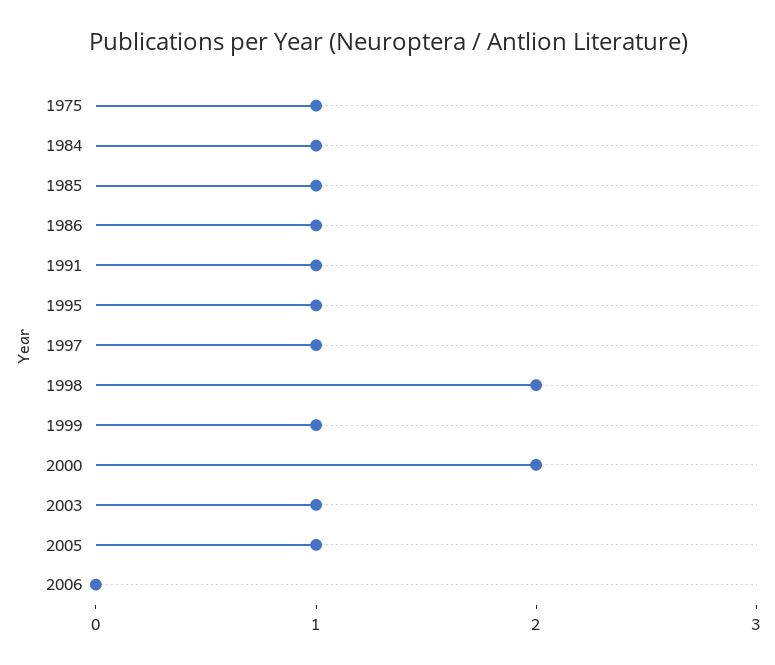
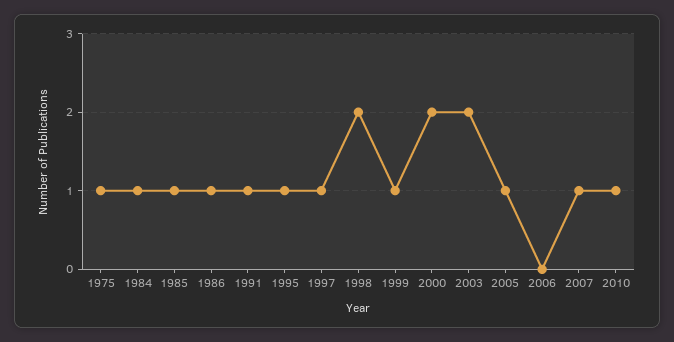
2003: 1 -> 2
2007: none -> 1
2010: none -> 1

